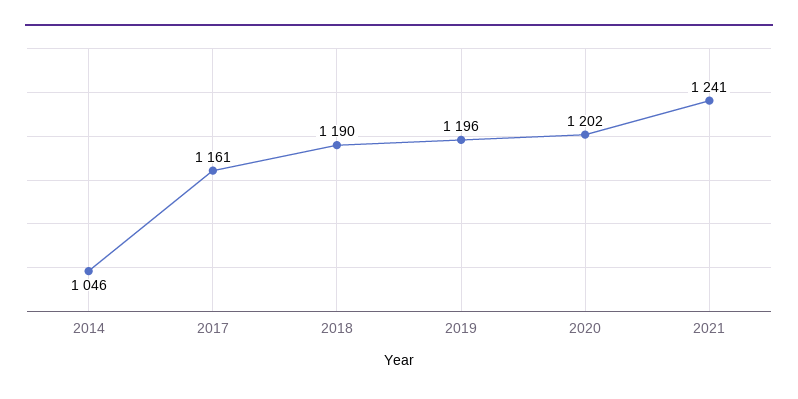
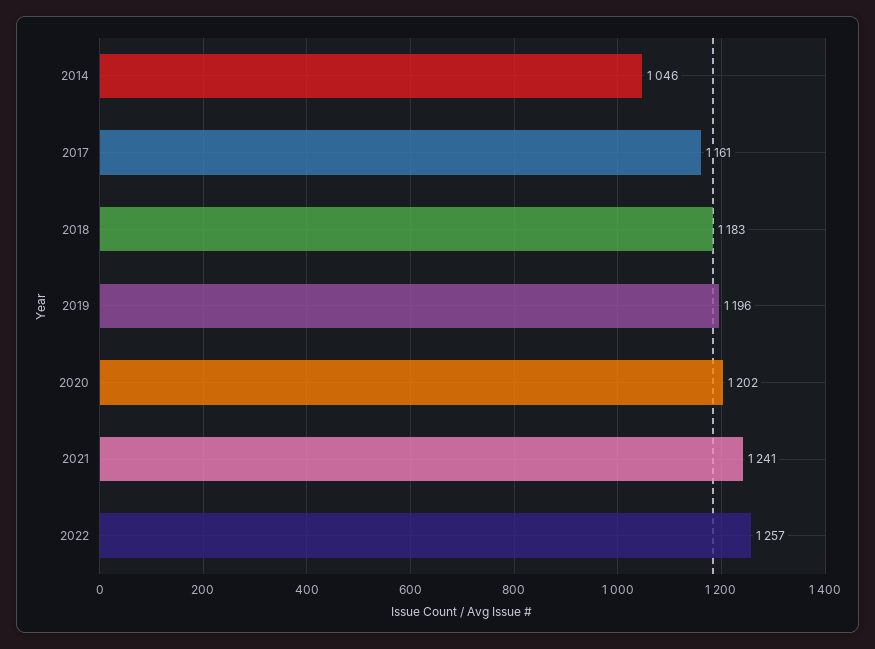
2018: 1190 -> 1183
2022: none -> 1257

